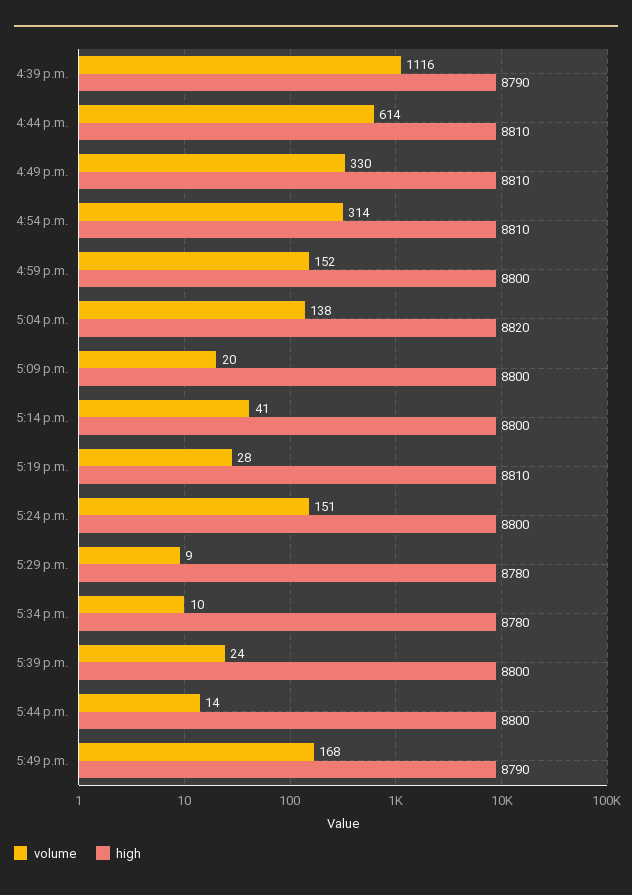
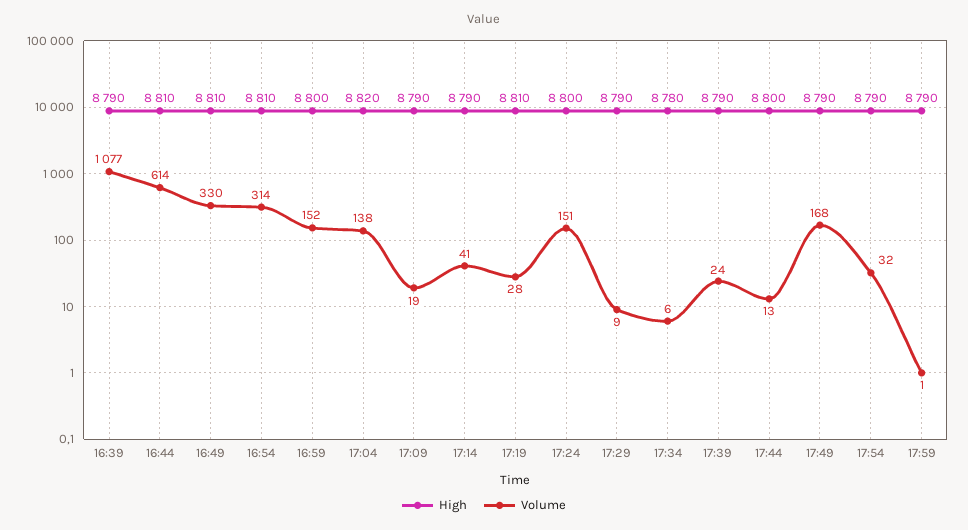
volume, 4:39 p.m.: 1116 -> 1077
volume, 5:09 p.m.: 20 -> 19
high, 5:09 p.m.: 8800 -> 8790
high, 5:14 p.m.: 8800 -> 8790
high, 5:29 p.m.: 8780 -> 8790
volume, 5:34 p.m.: 10 -> 6
high, 5:39 p.m.: 8800 -> 8790
volume, 5:44 p.m.: 14 -> 13
high, 17:54: none -> 8790
volume, 17:54: none -> 32
high, 17:59: none -> 8790
volume, 17:59: none -> 1

